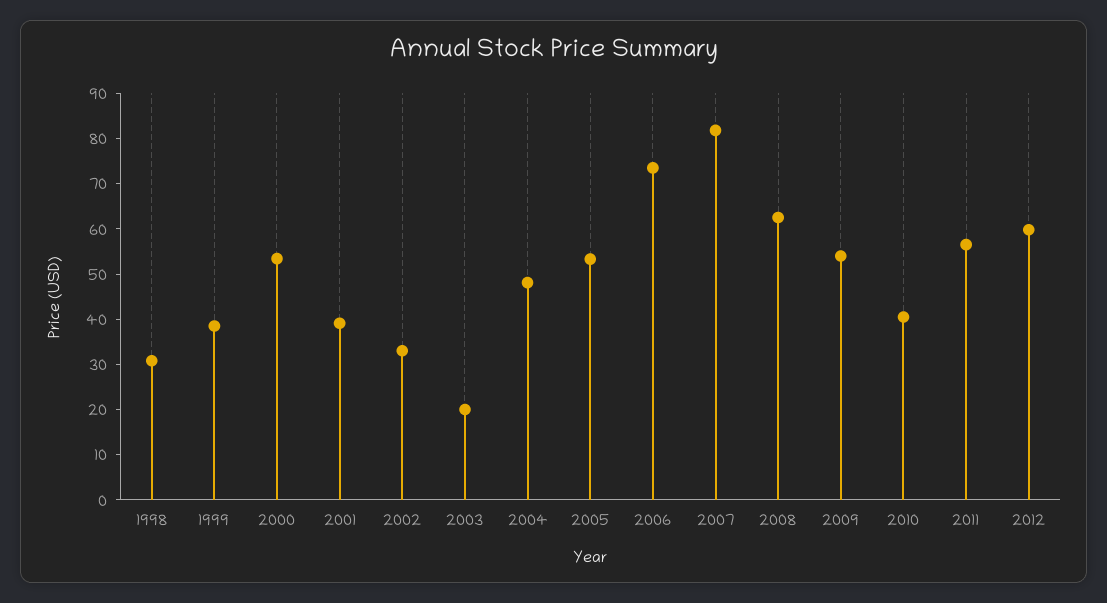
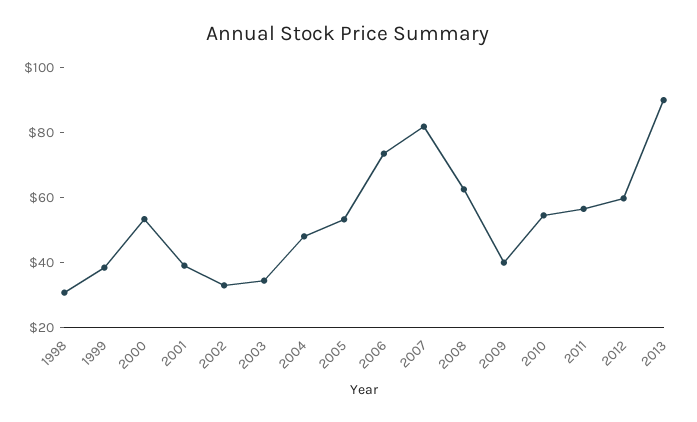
2003: 20 -> 35
2009: 54 -> 40
2010: 40 -> 55
2013: none -> 90

